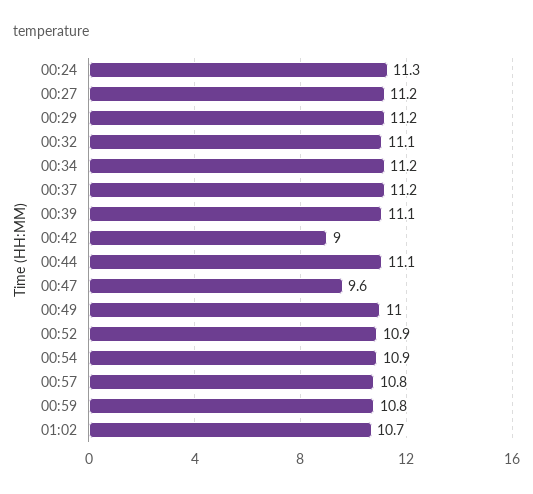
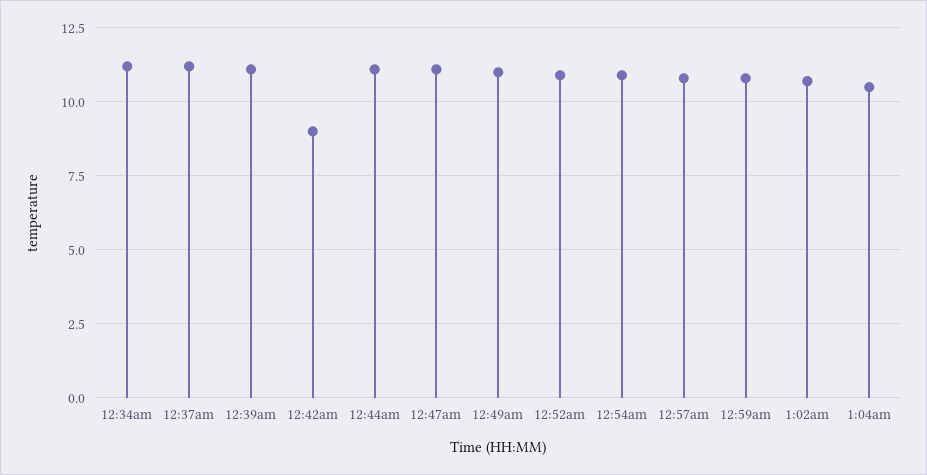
00:24: 11.3 -> none
00:27: 11.2 -> none
00:29: 11.2 -> none
00:32: 11.1 -> none
00:47: 9.6 -> 11
1:04am: none -> 10.5

